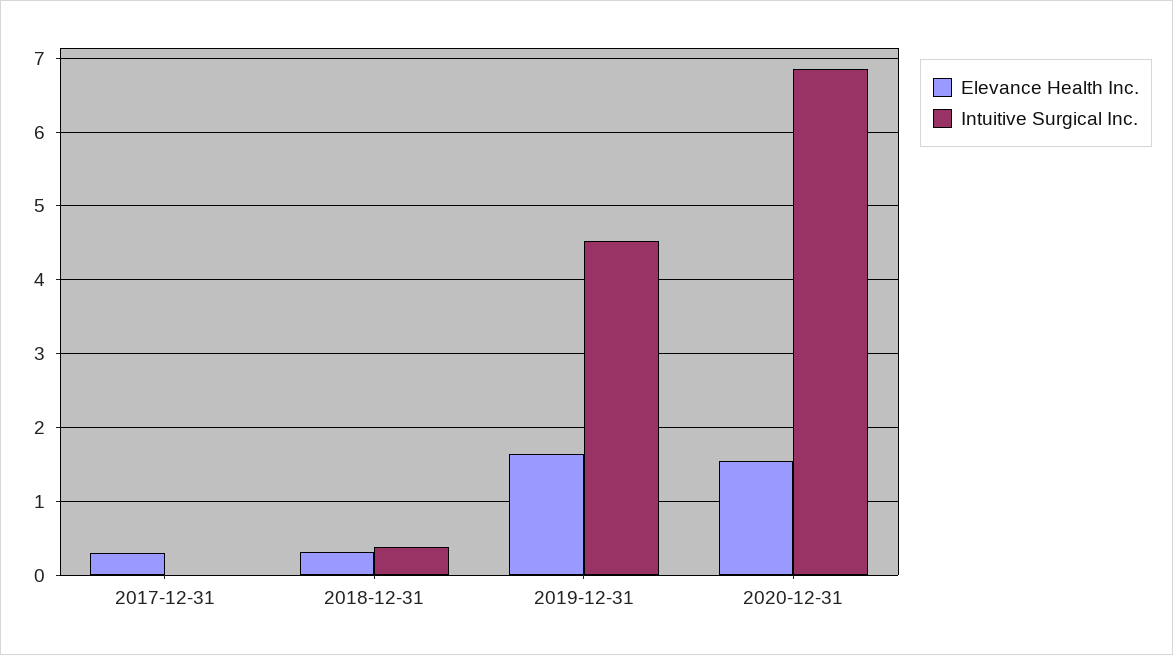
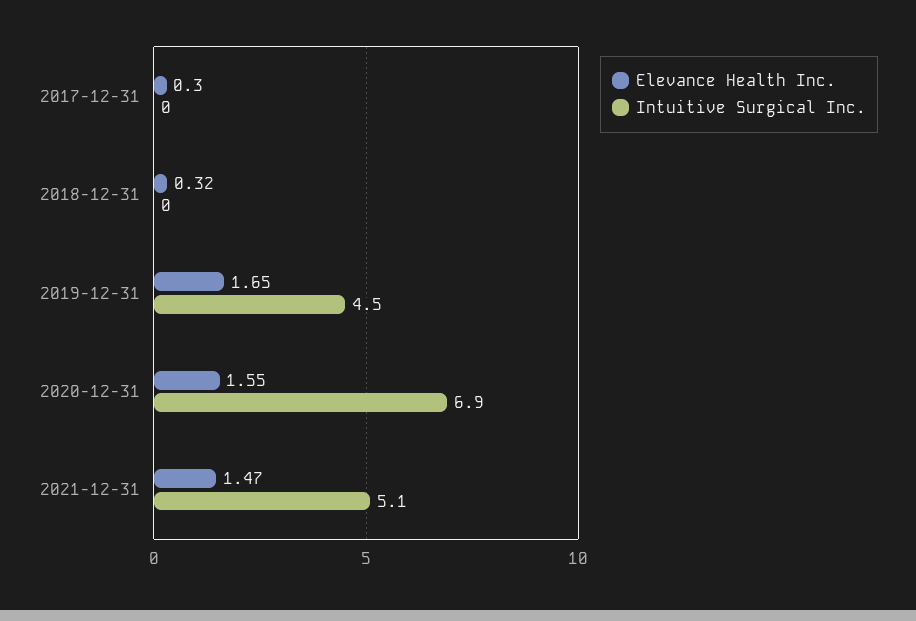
Intuitive Surgical Inc., 2018-12-31: 0.4 -> 0
Elevance Health Inc., 2021-12-31: none -> 1.47
Intuitive Surgical Inc., 2021-12-31: none -> 5.1

